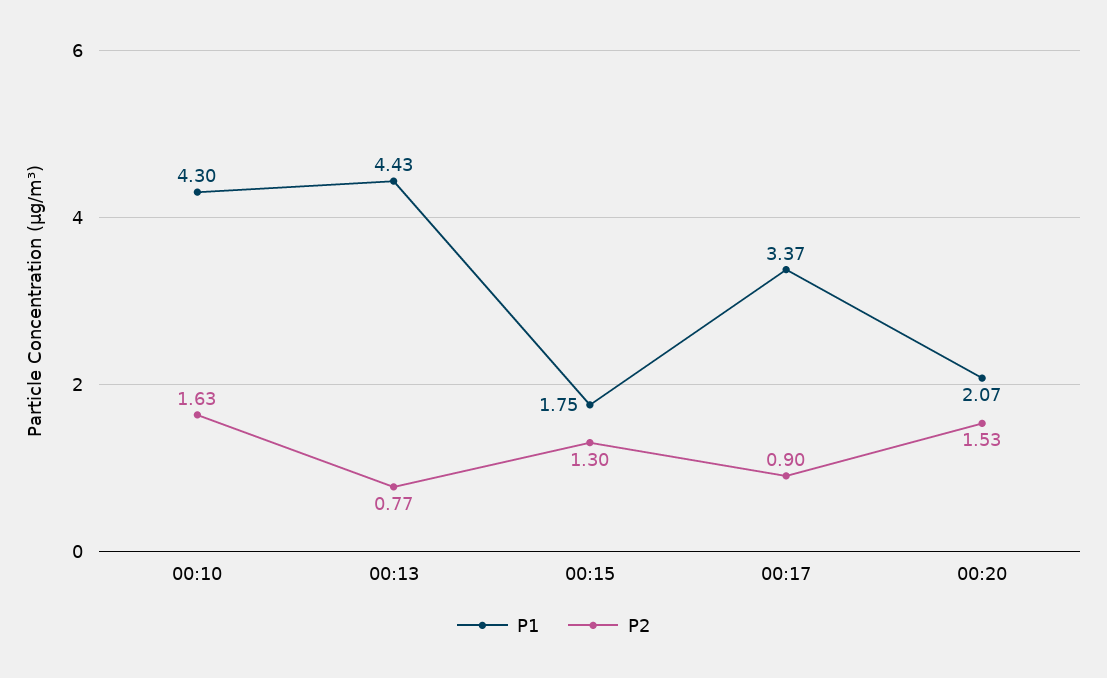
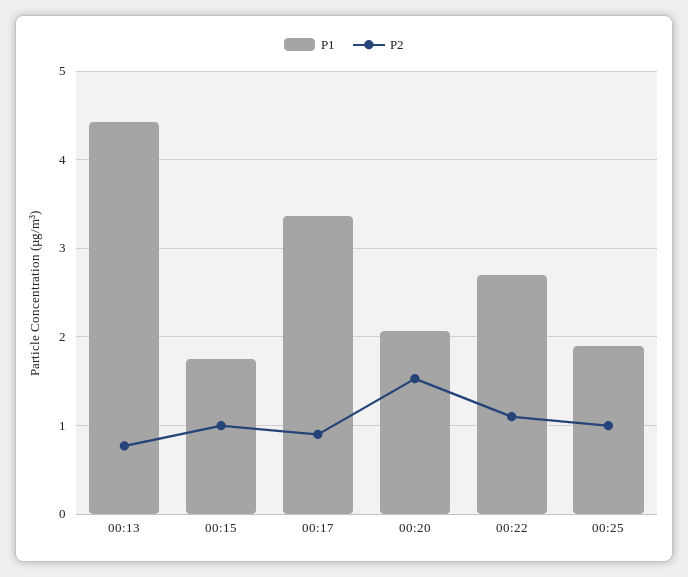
P1, 00:10: 4.3 -> none
P2, 00:10: 1.63 -> none
P2, 00:15: 1.3 -> 1
P1, 00:22: none -> 2.7
P2, 00:22: none -> 1.1
P1, 00:25: none -> 1.9
P2, 00:25: none -> 1

